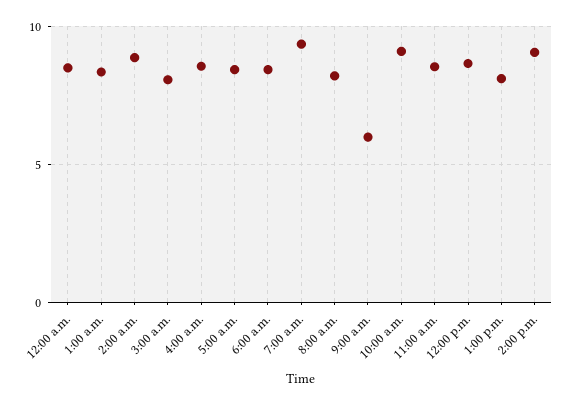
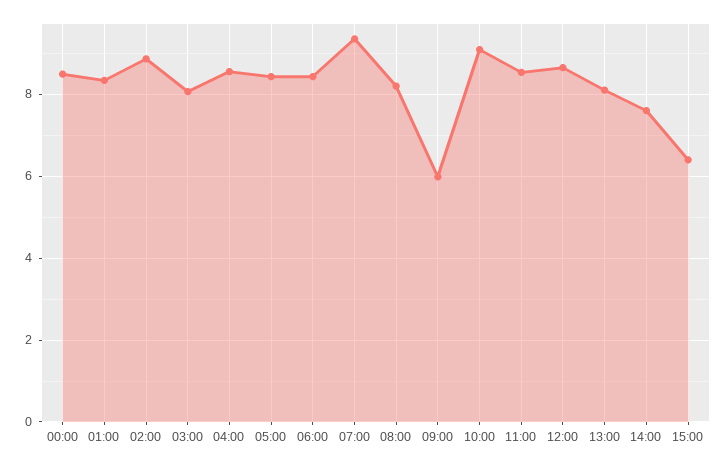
2:00 p.m.: 9 -> 7.6
15:00: none -> 6.4

